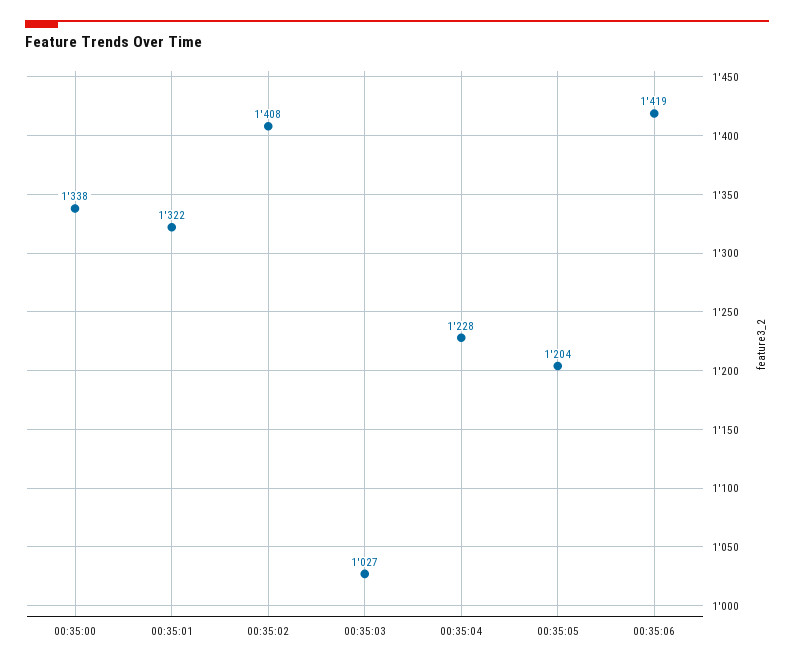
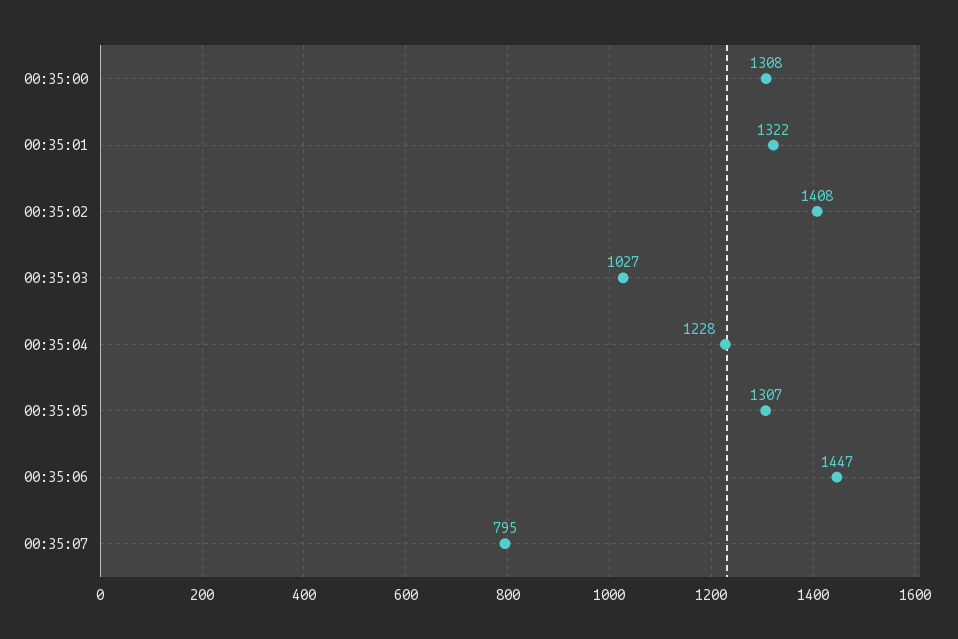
00:35:00: 1338 -> 1308
00:35:05: 1204 -> 1307
00:35:06: 1419 -> 1447
00:35:07: none -> 795

